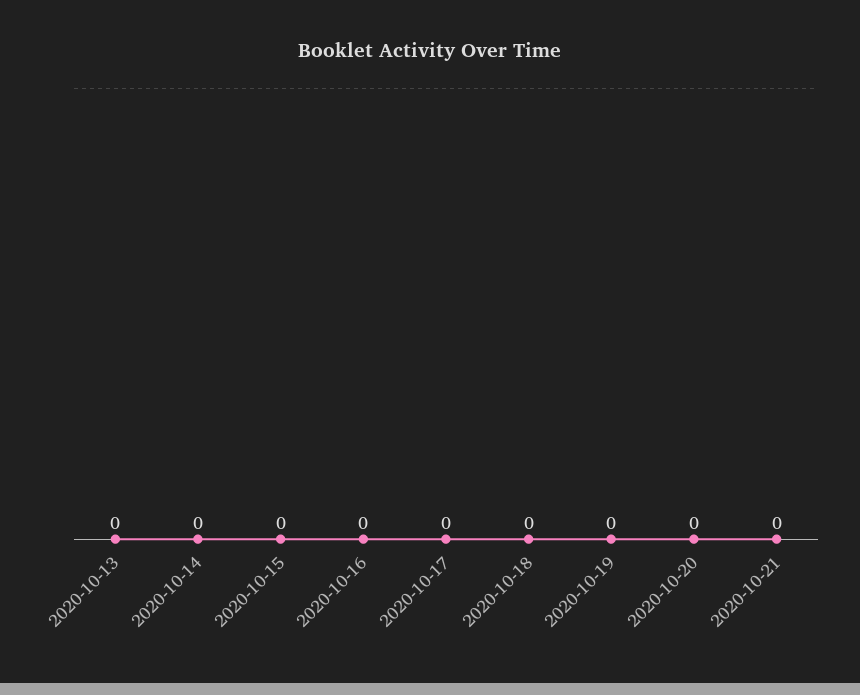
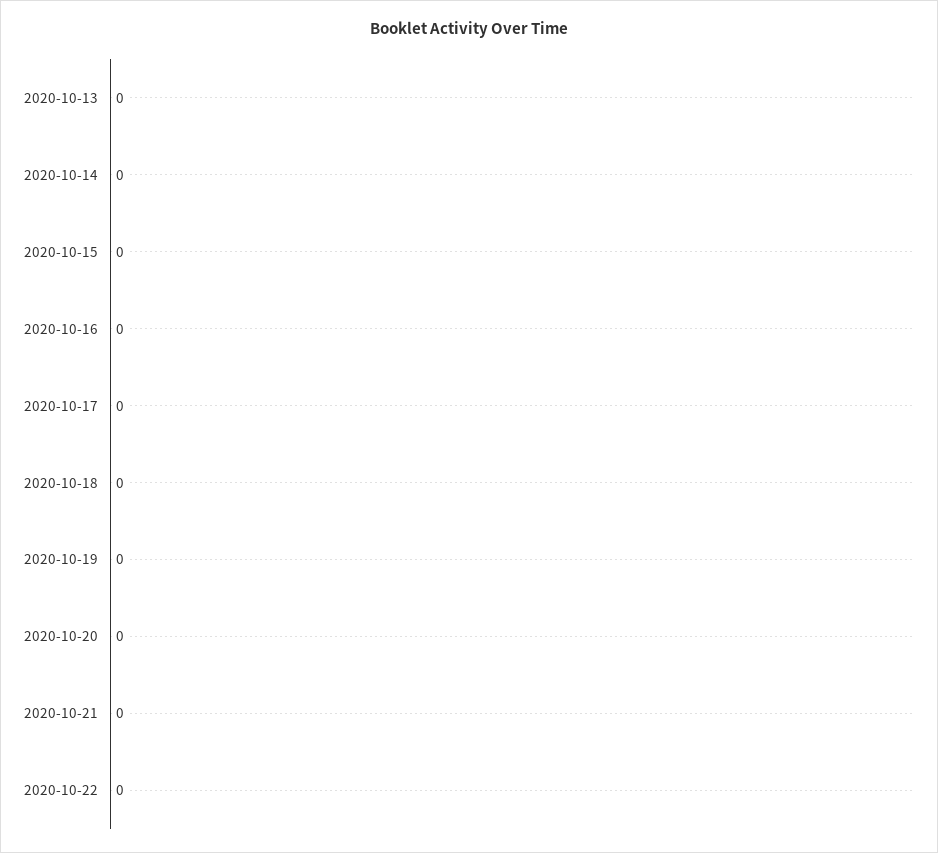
2020-10-22: none -> 0

